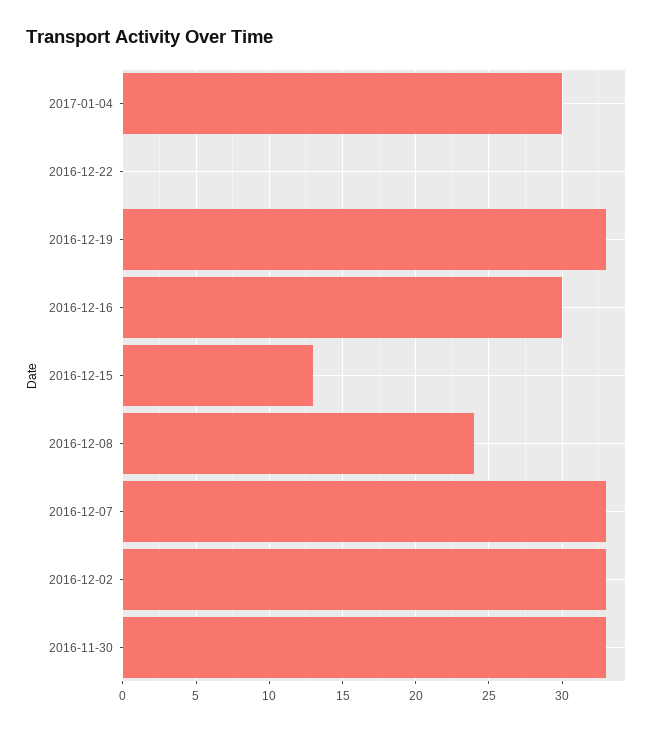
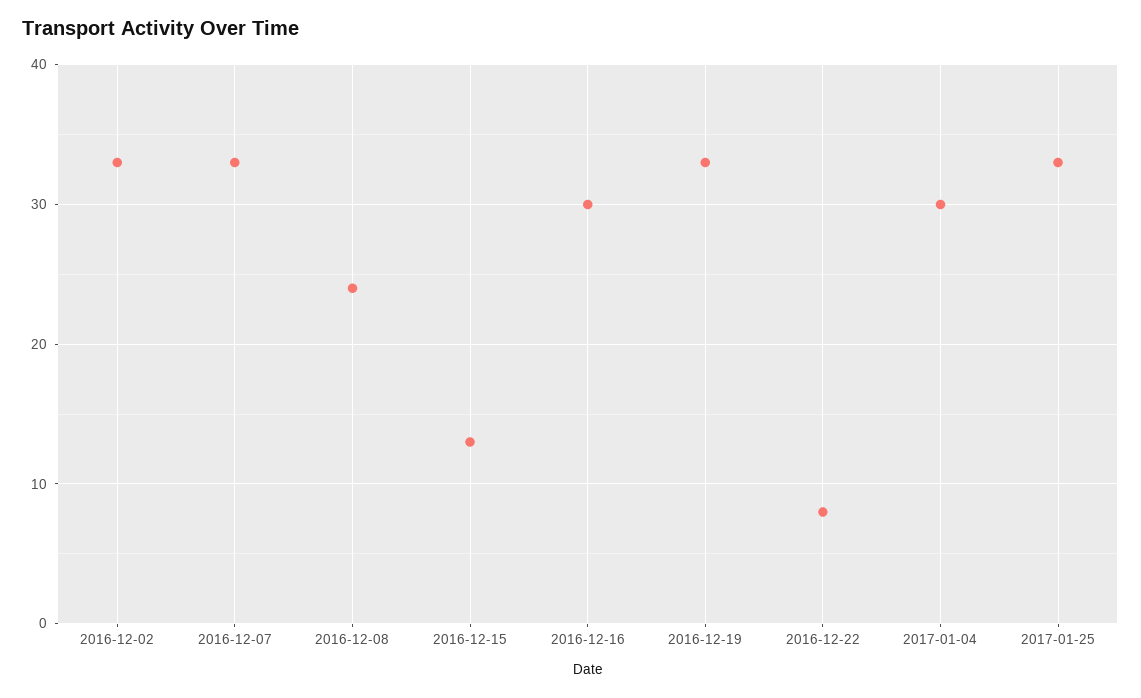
2016-12-22: 0 -> 8
2016-11-30: 33 -> none
2017-01-25: none -> 33

